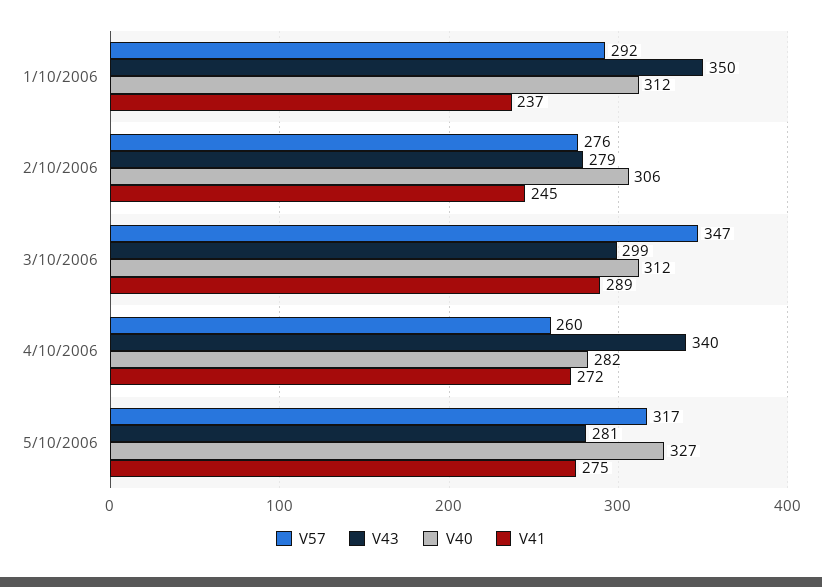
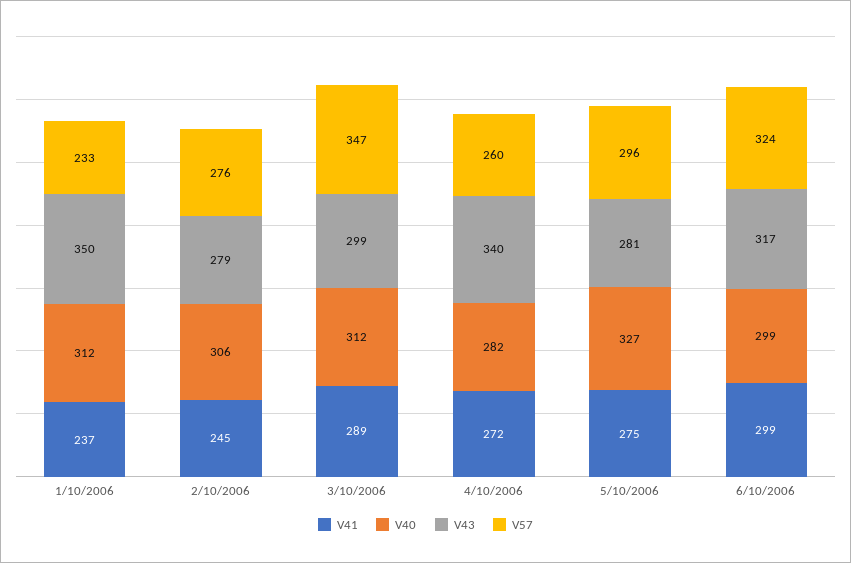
V57, 1/10/2006: 292 -> 233
V57, 5/10/2006: 317 -> 296
V41, 6/10/2006: none -> 299
V40, 6/10/2006: none -> 299
V43, 6/10/2006: none -> 317
V57, 6/10/2006: none -> 324

